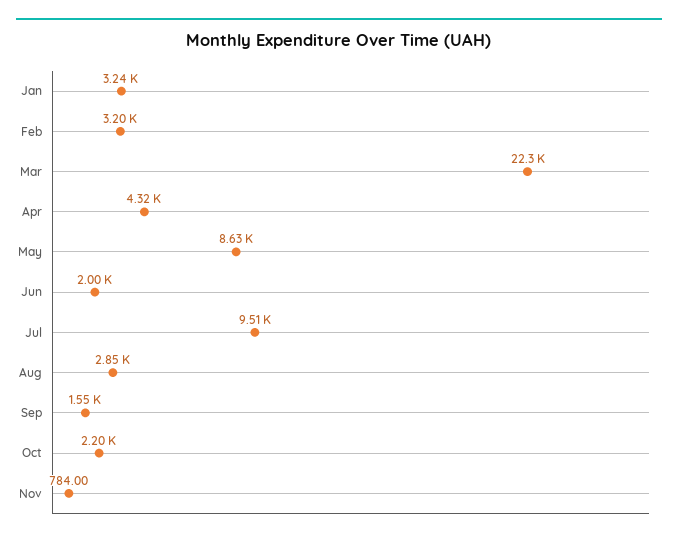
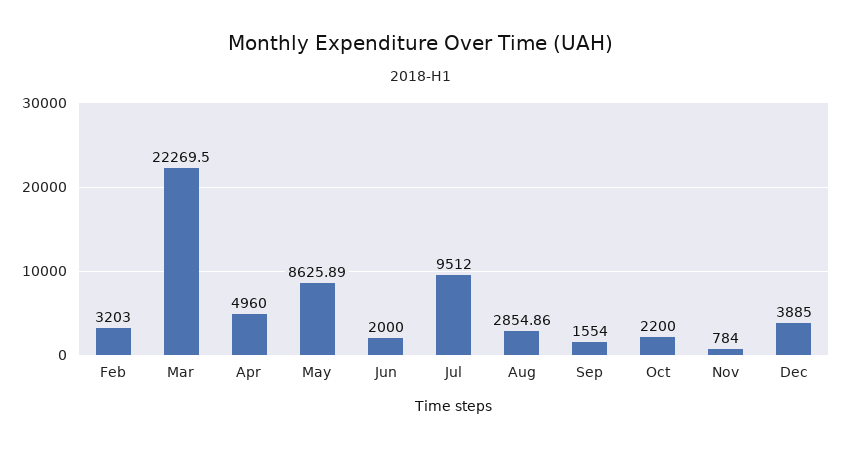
Jan: 3240 -> none
Apr: 4320 -> 4960
Dec: none -> 3885

